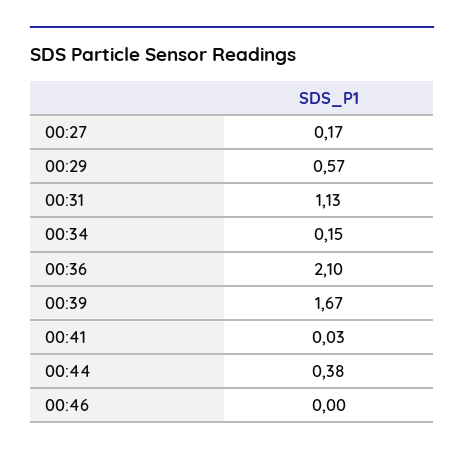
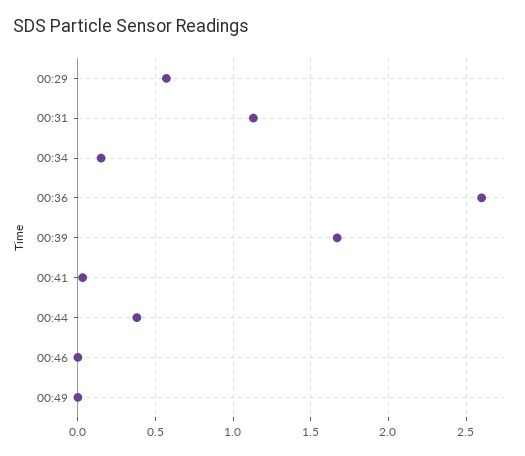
00:27: 0.17 -> none
00:36: 2.1 -> 2.6
00:49: none -> 0

